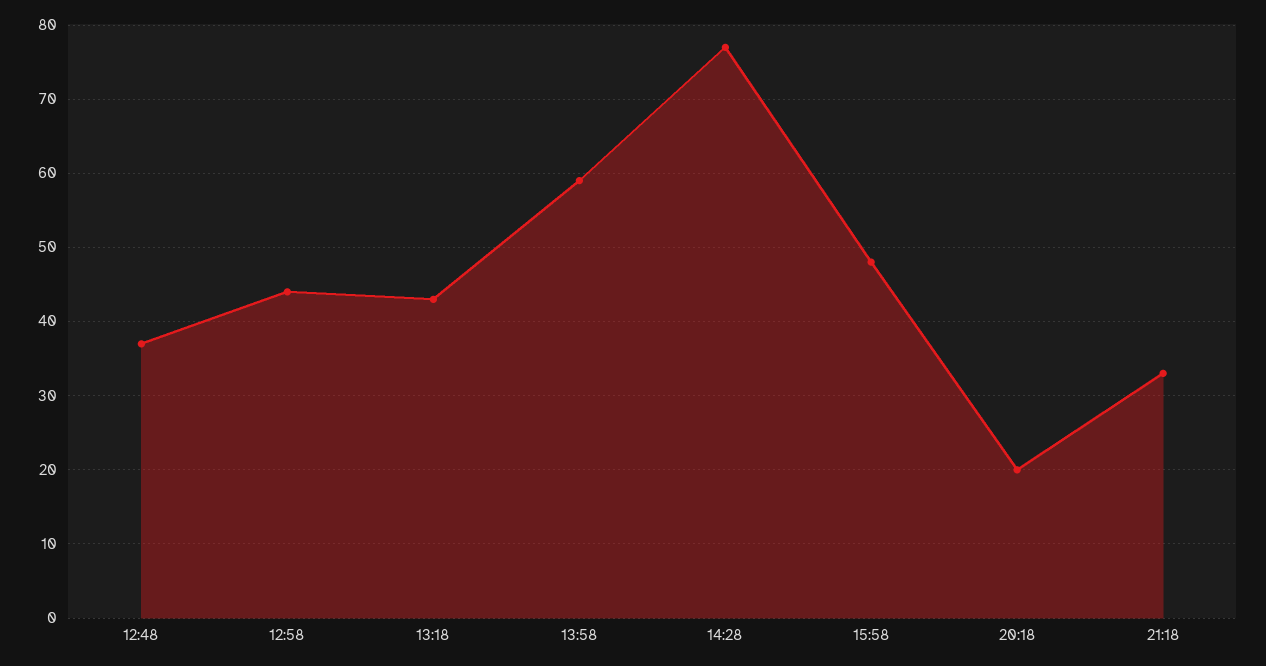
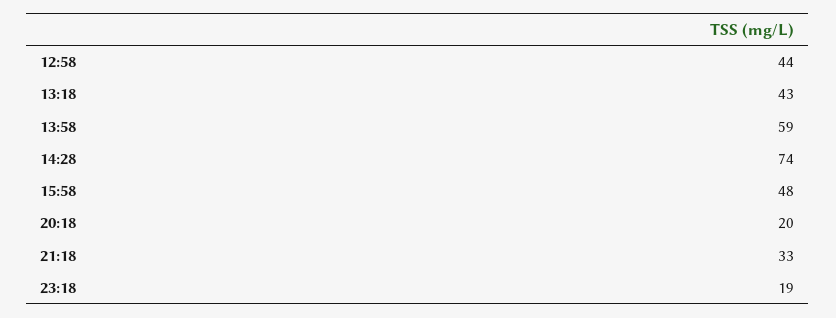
12:48: 37 -> none
14:28: 77 -> 74
23:18: none -> 19

